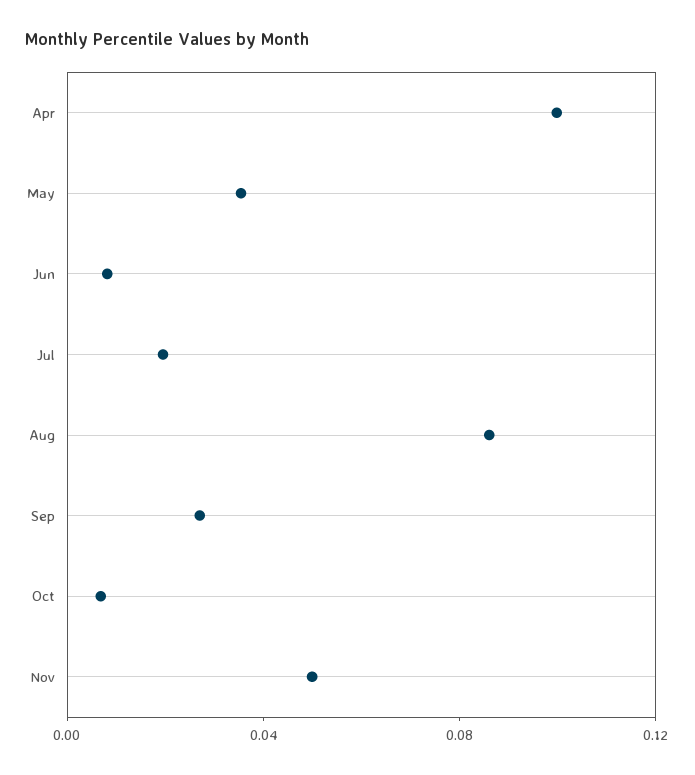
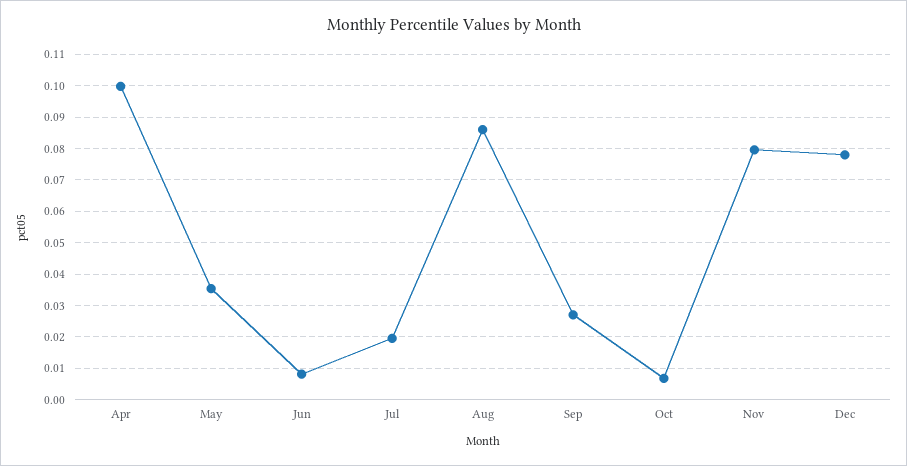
Nov: 0.05 -> 0.08
Dec: none -> 0.078

